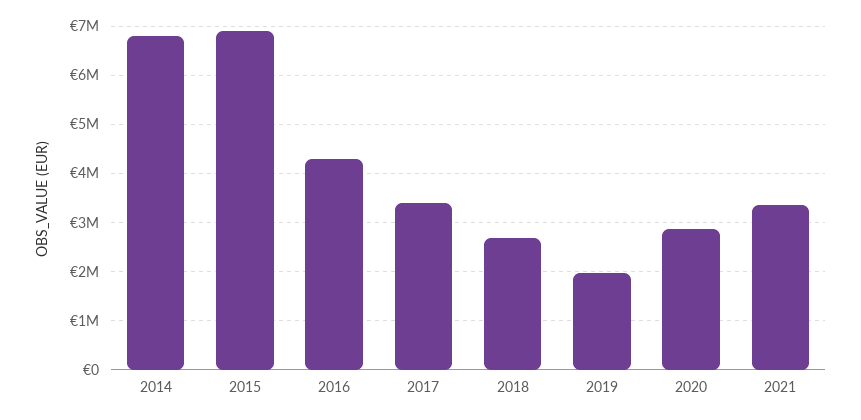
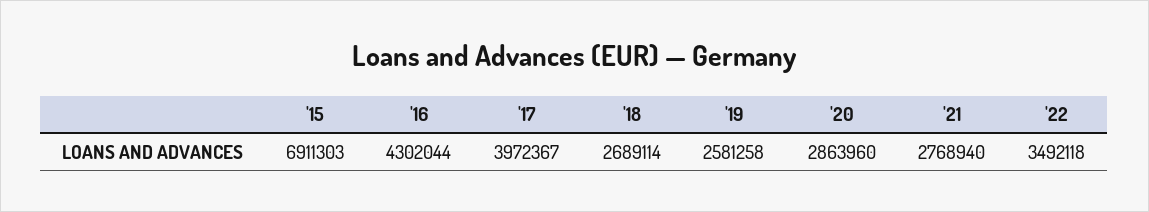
2014: 6800000 -> none
2017: 3400000 -> 3972367
2019: 2000000 -> 2581258
2021: 3400000 -> 2768940
'22: none -> 3492118

